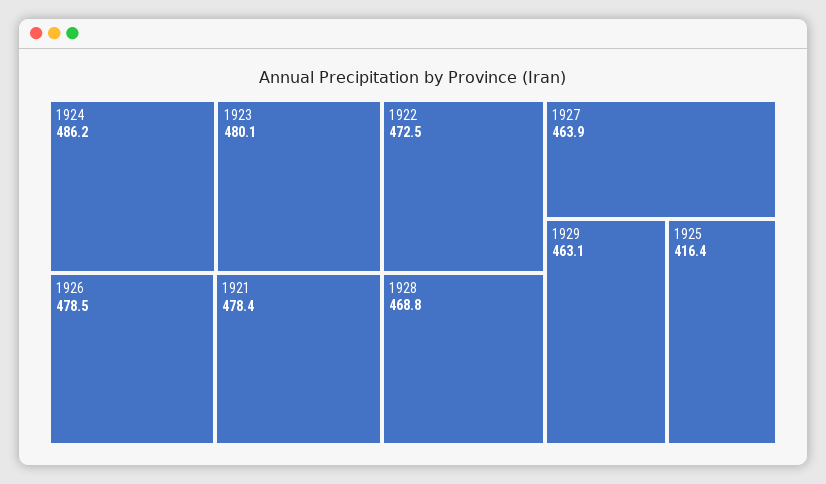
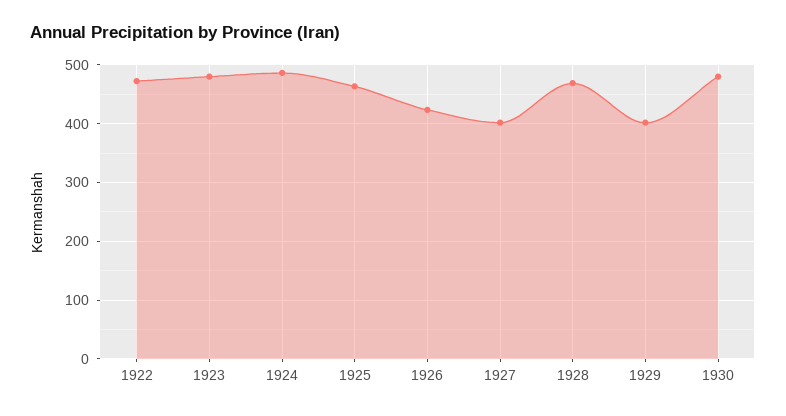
1926: 478.5 -> 420
1921: 478.4 -> none
1927: 463.9 -> 400
1929: 463.1 -> 400
1925: 416.4 -> 460
1930: none -> 480

